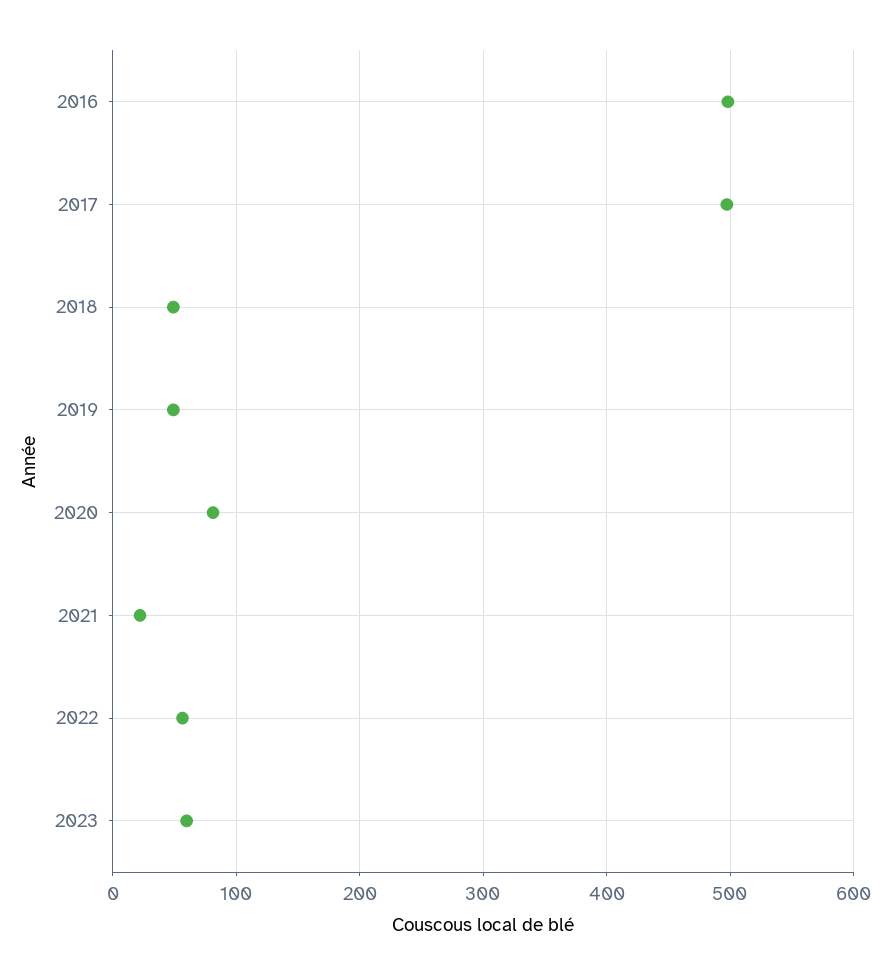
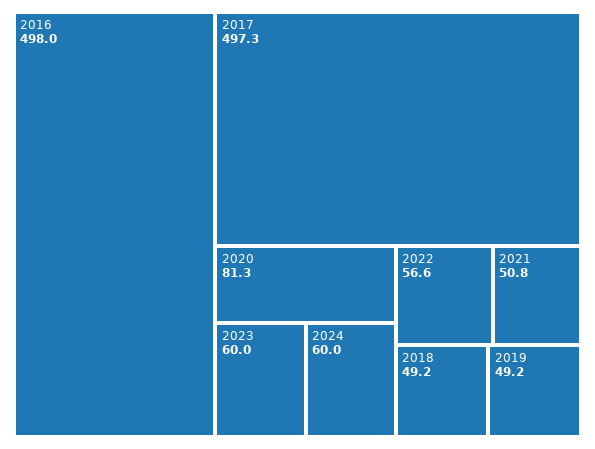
2021: 20 -> 50.8
2024: none -> 60

